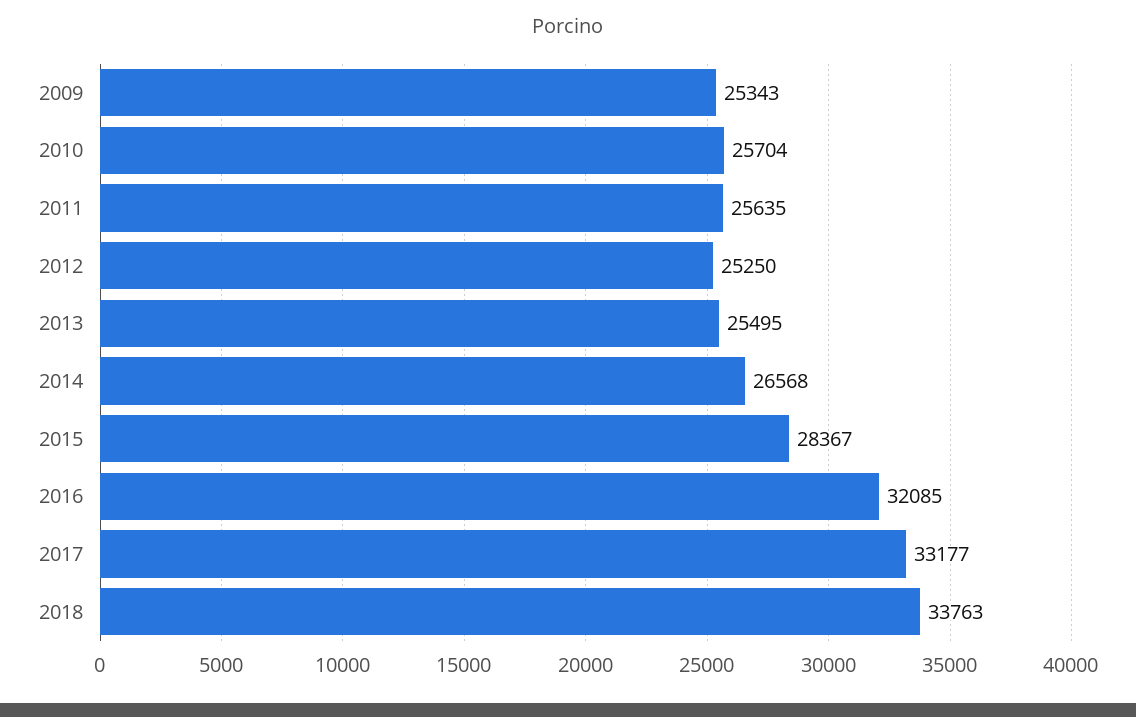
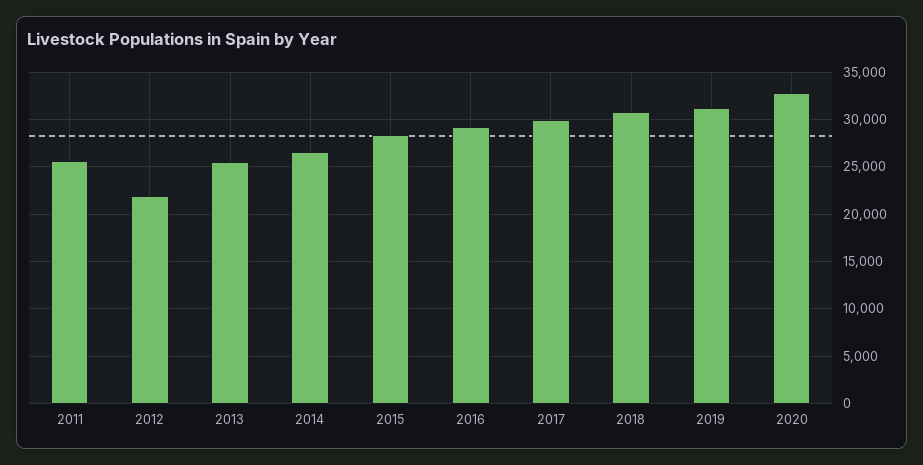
2009: 25343 -> none
2010: 25704 -> none
2012: 25250 -> 22000
2016: 32085 -> 29000
2017: 33177 -> 30000
2018: 33763 -> 31000
2019: none -> 31000
2020: none -> 33000

